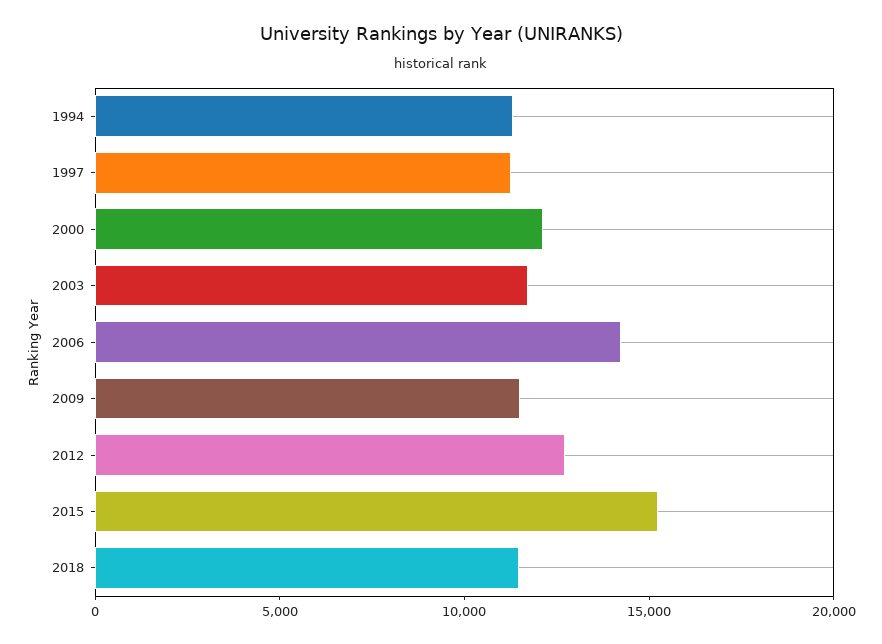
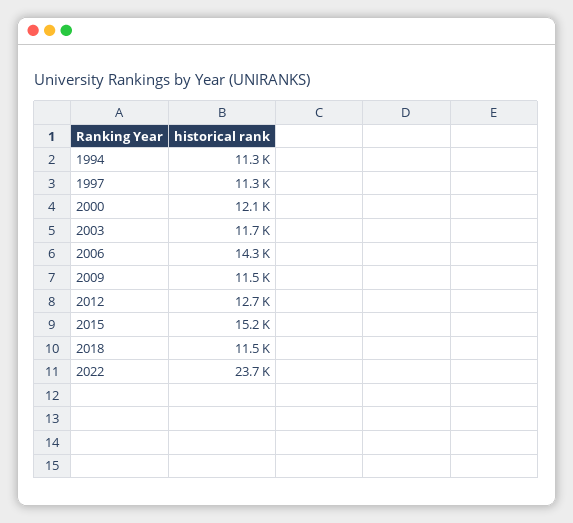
2022: none -> 23700

